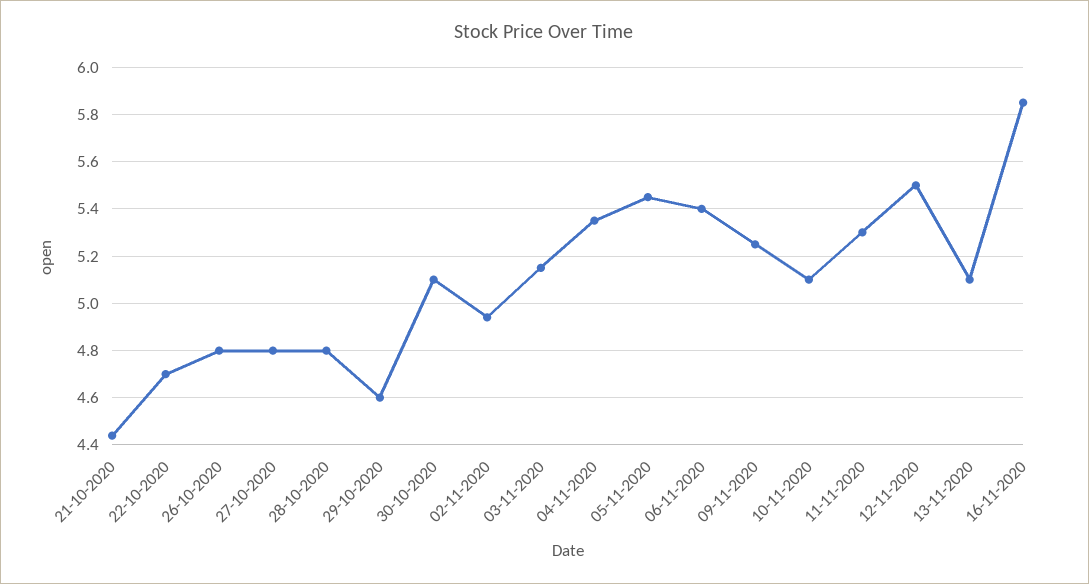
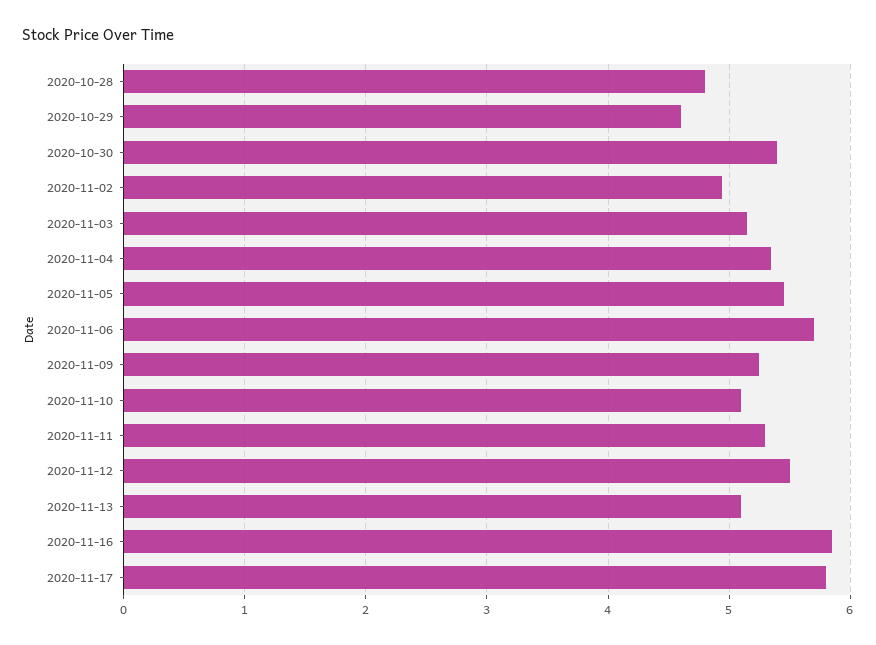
21-10-2020: 4.45 -> none
22-10-2020: 4.7 -> none
26-10-2020: 4.8 -> none
27-10-2020: 4.8 -> none
30-10-2020: 5.1 -> 5.4
06-11-2020: 5.4 -> 5.7
2020-11-17: none -> 5.8

